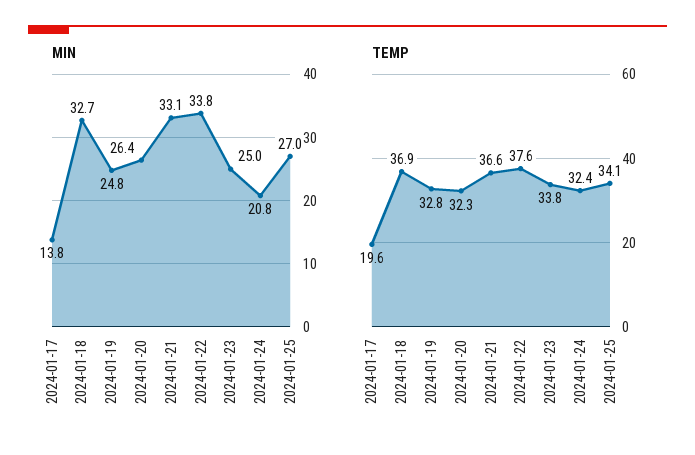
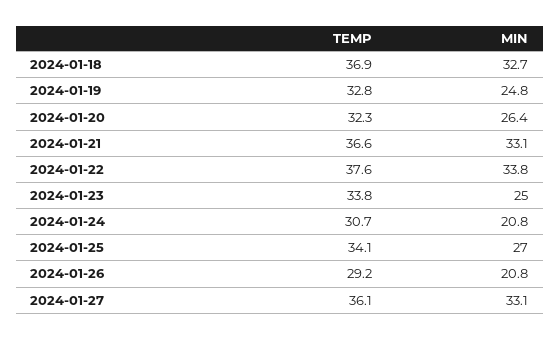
MIN, 2024-01-17: 13.8 -> none
TEMP, 2024-01-17: 19.6 -> none
TEMP, 2024-01-24: 32.4 -> 30.7
TEMP, 2024-01-26: none -> 29.2
MIN, 2024-01-26: none -> 20.8
TEMP, 2024-01-27: none -> 36.1
MIN, 2024-01-27: none -> 33.1

